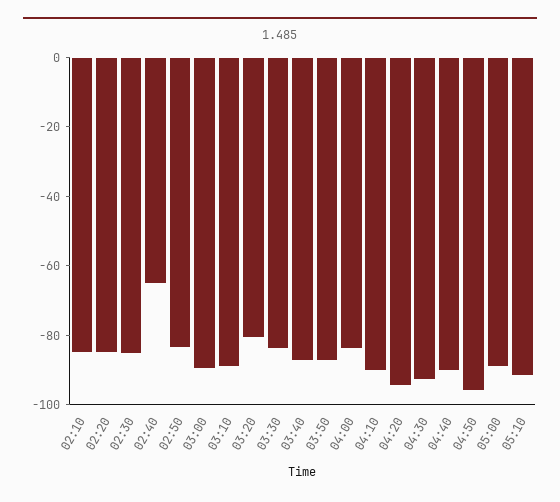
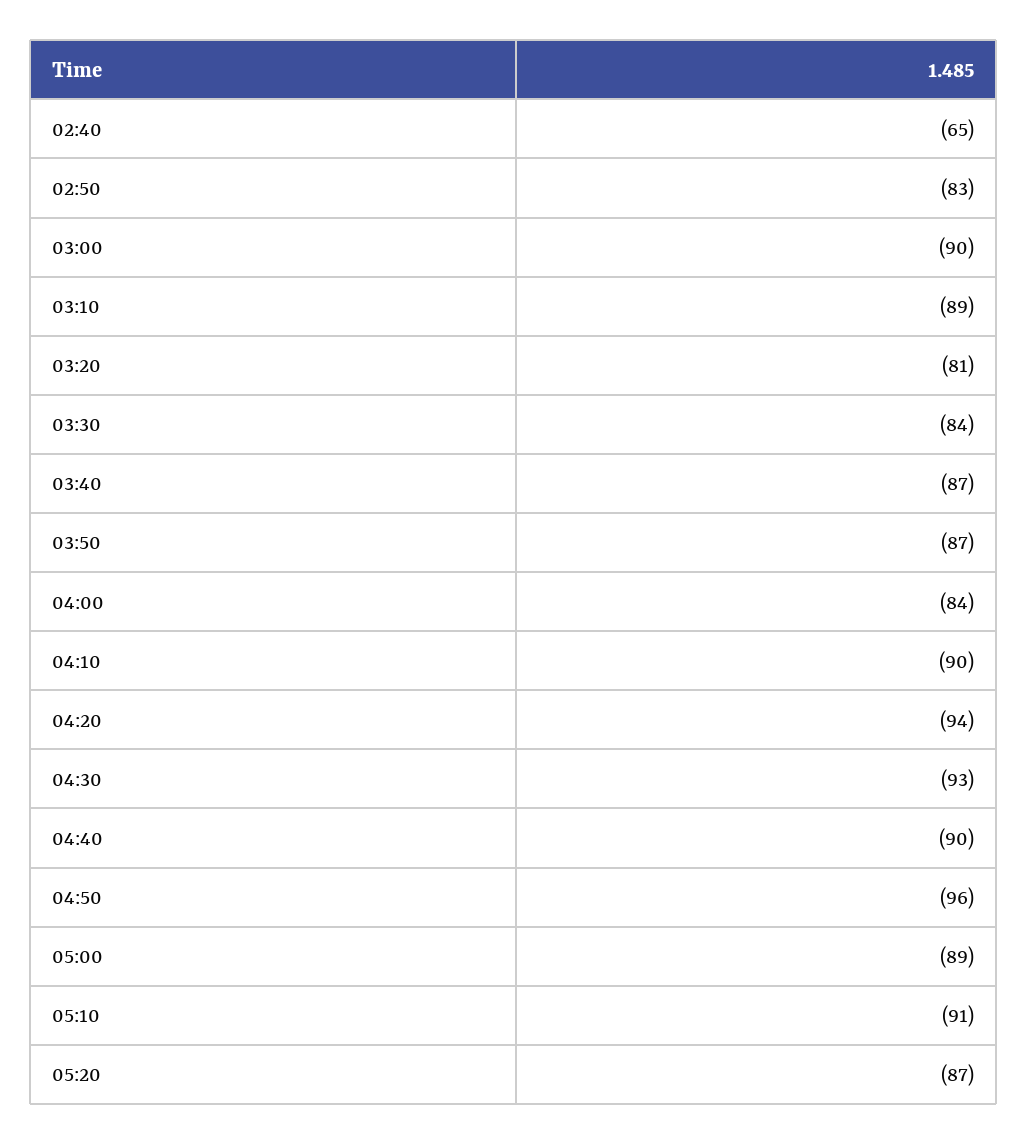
02:10: -85 -> none
02:20: -85 -> none
02:30: -85 -> none
05:20: none -> -87

